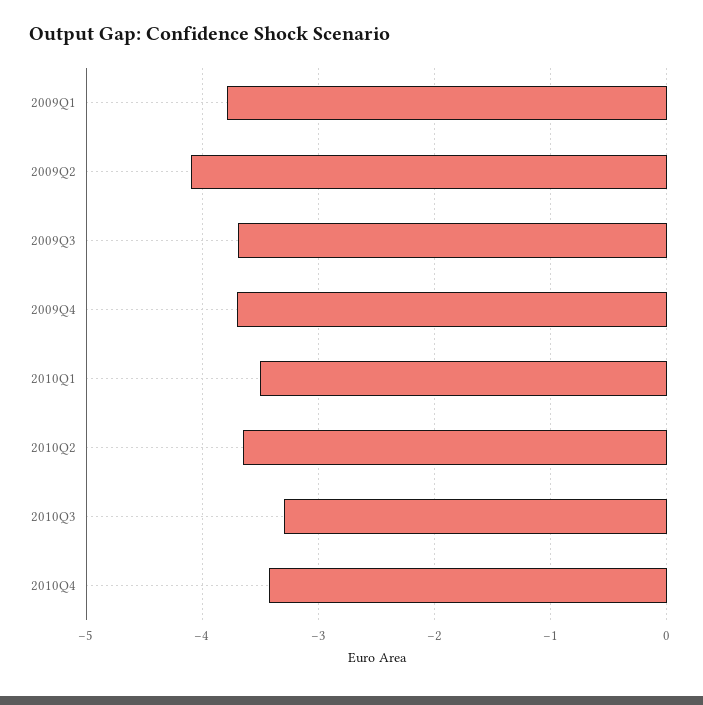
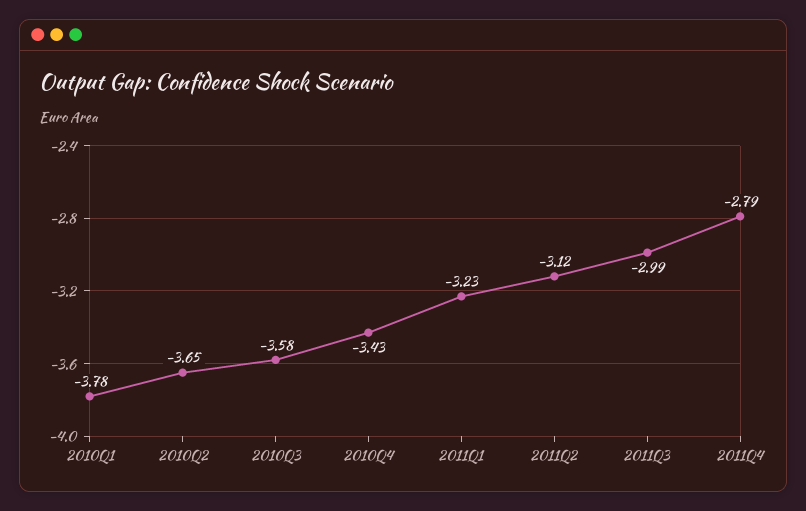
2009Q1: -3.8 -> none
2009Q2: -4.1 -> none
2009Q3: -3.7 -> none
2009Q4: -3.7 -> none
2010Q1: -3.5 -> -3.78
2010Q3: -3.3 -> -3.58
2011Q1: none -> -3.23
2011Q2: none -> -3.12
2011Q3: none -> -2.99
2011Q4: none -> -2.79

